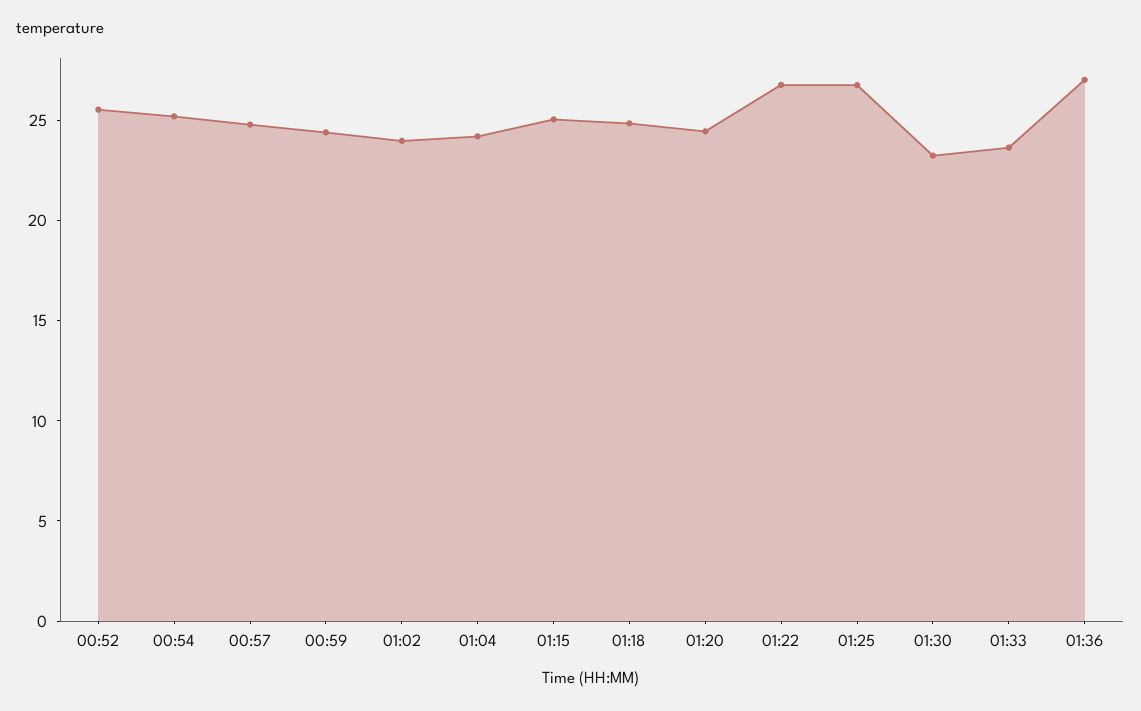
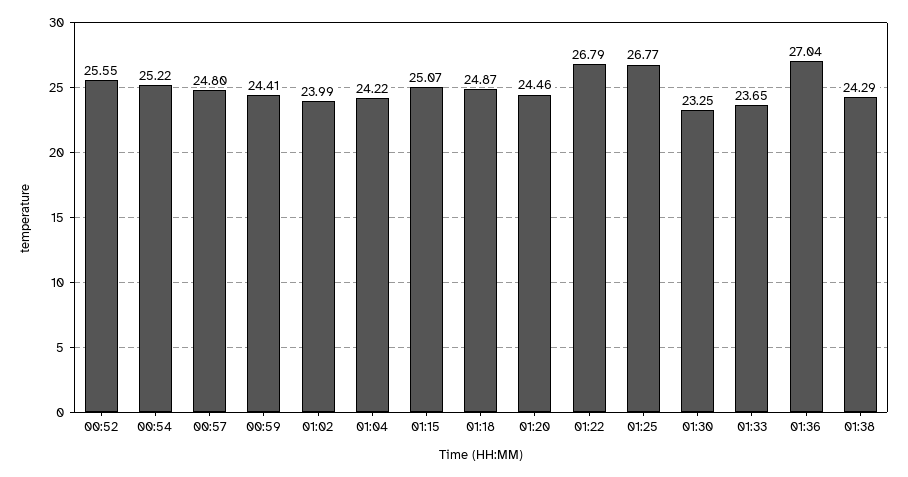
01:38: none -> 24.29

